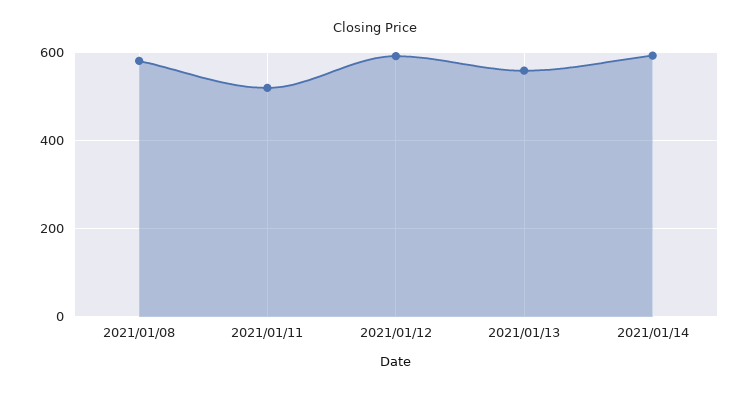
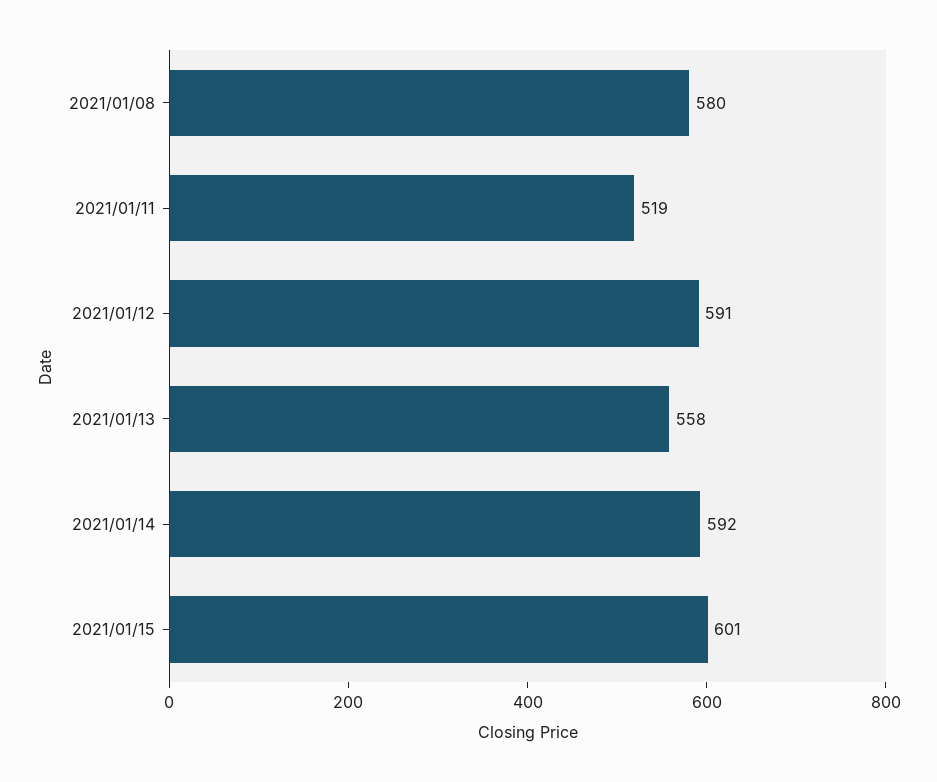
2021/01/15: none -> 601

